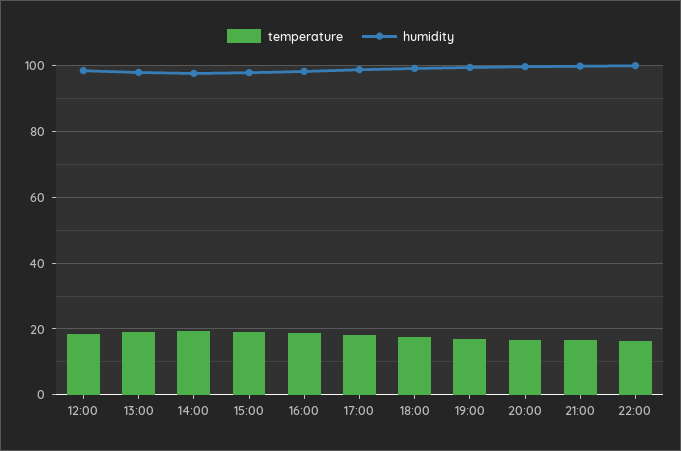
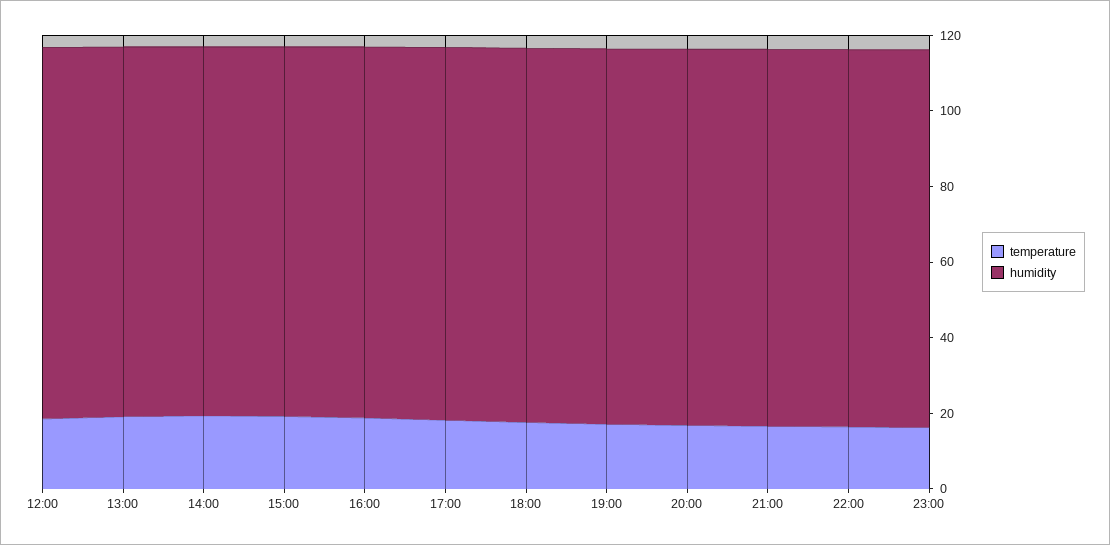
temperature, 23:00: none -> 15
humidity, 23:00: none -> 100

